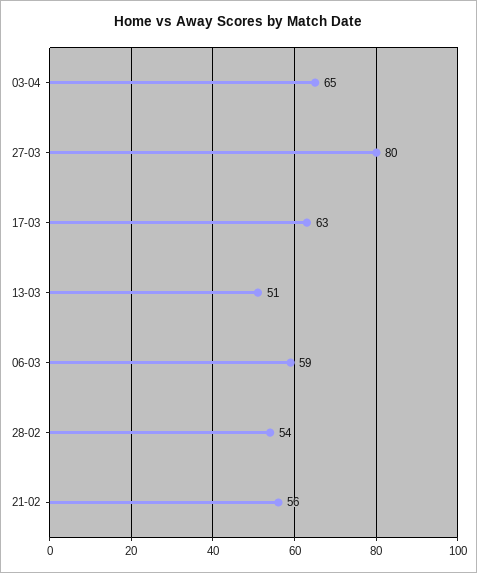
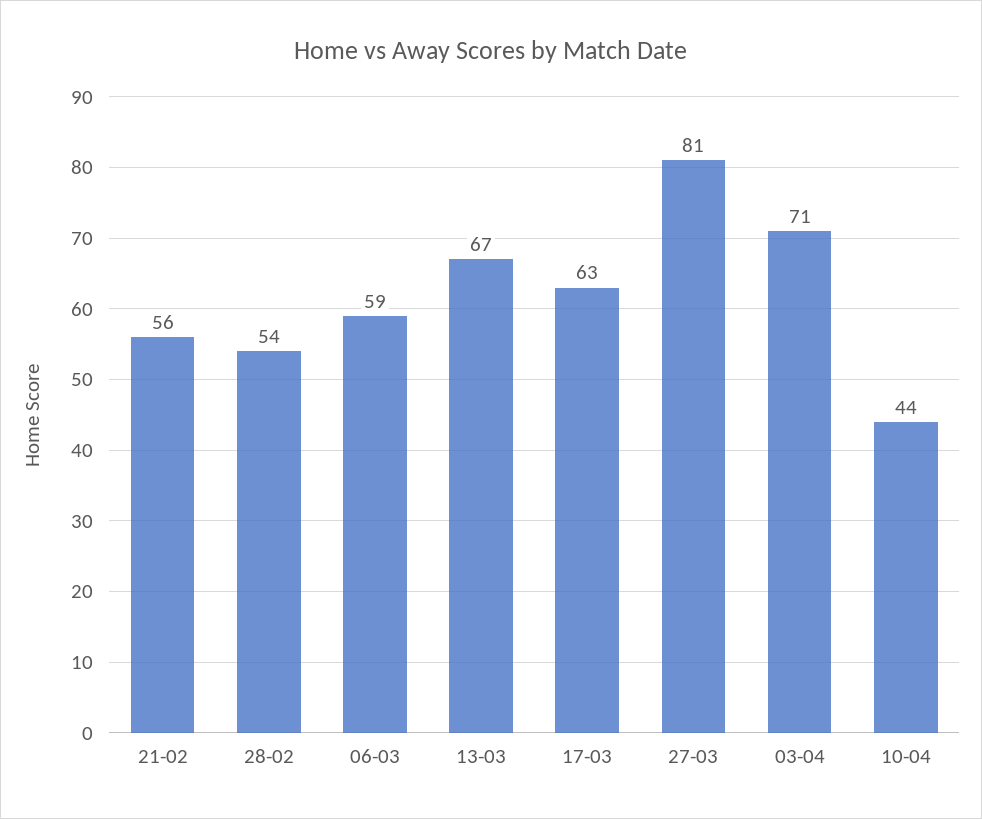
03-04: 65 -> 71
27-03: 80 -> 81
13-03: 51 -> 67
10-04: none -> 44

